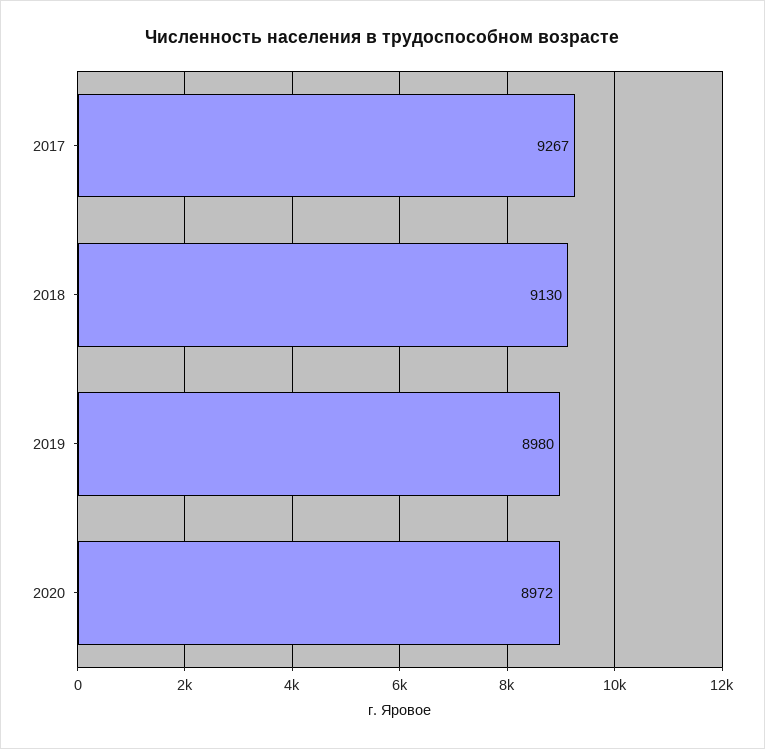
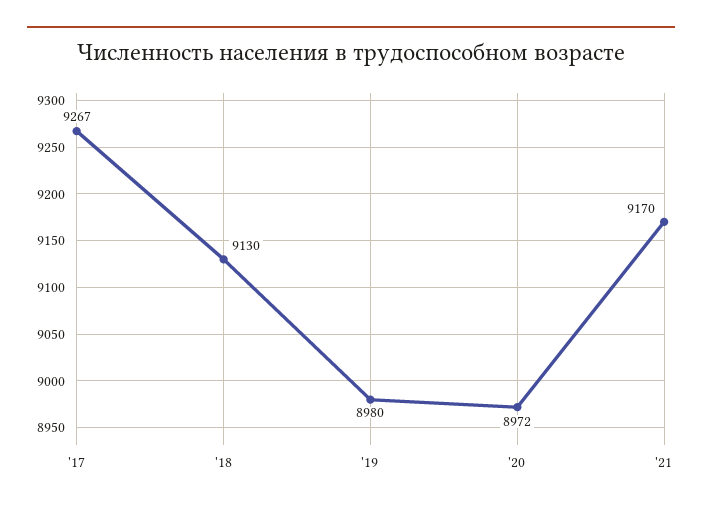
'21: none -> 9170

